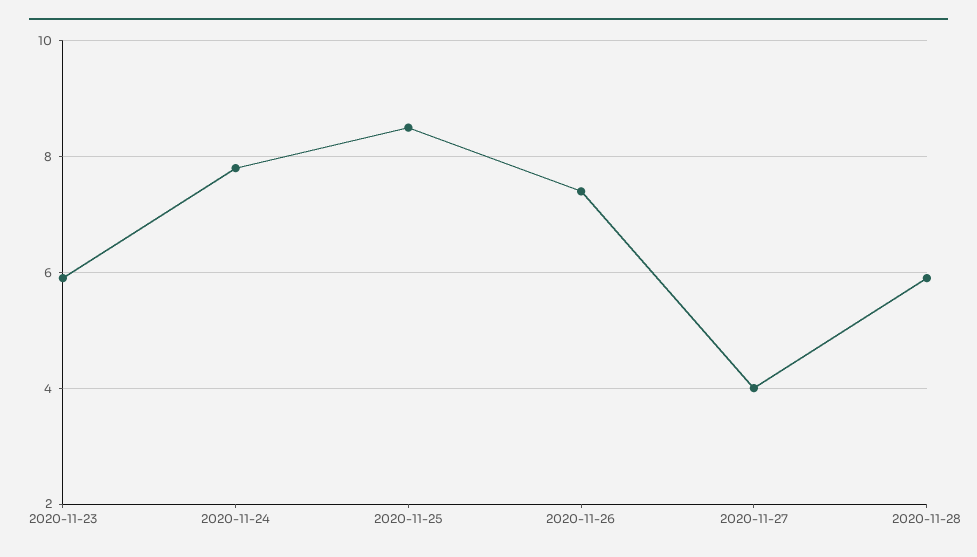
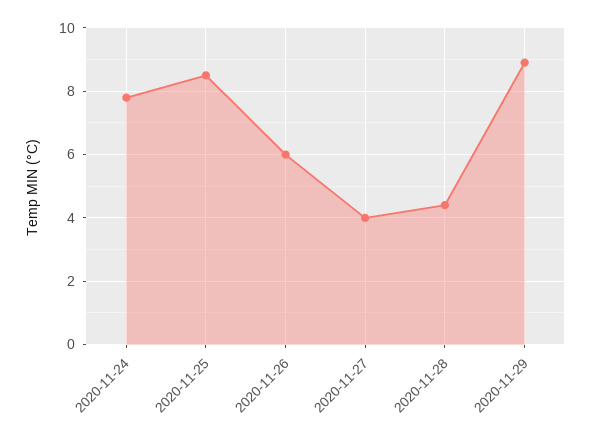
2020-11-23: 6 -> none
2020-11-26: 7.5 -> 6
2020-11-28: 6 -> 4.5
2020-11-29: none -> 9

